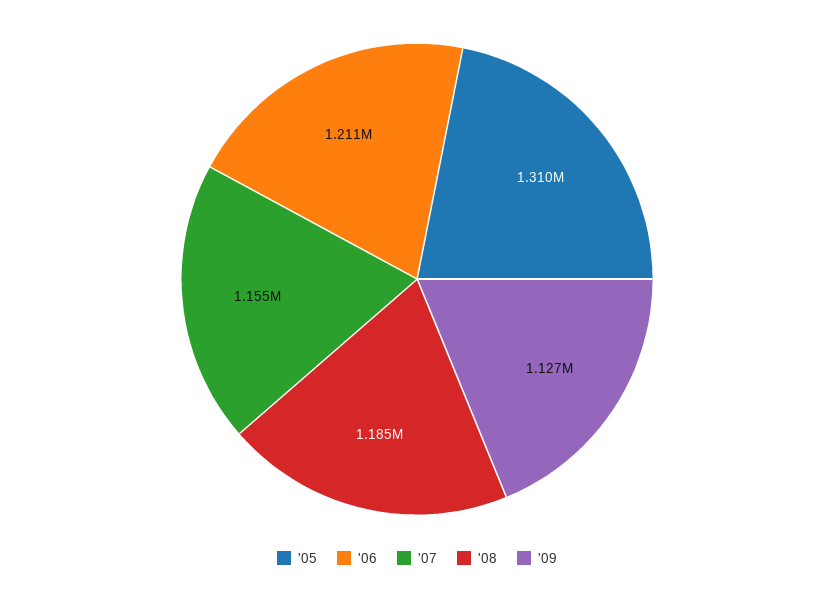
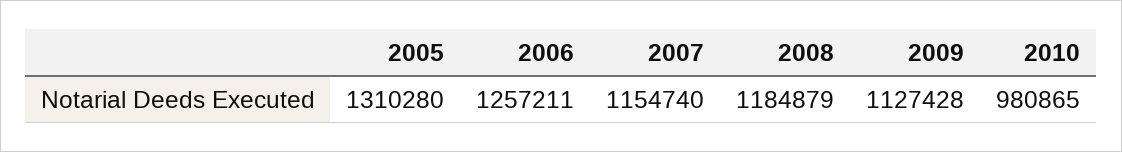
'06: 1211000 -> 1257211
2010: none -> 980865

